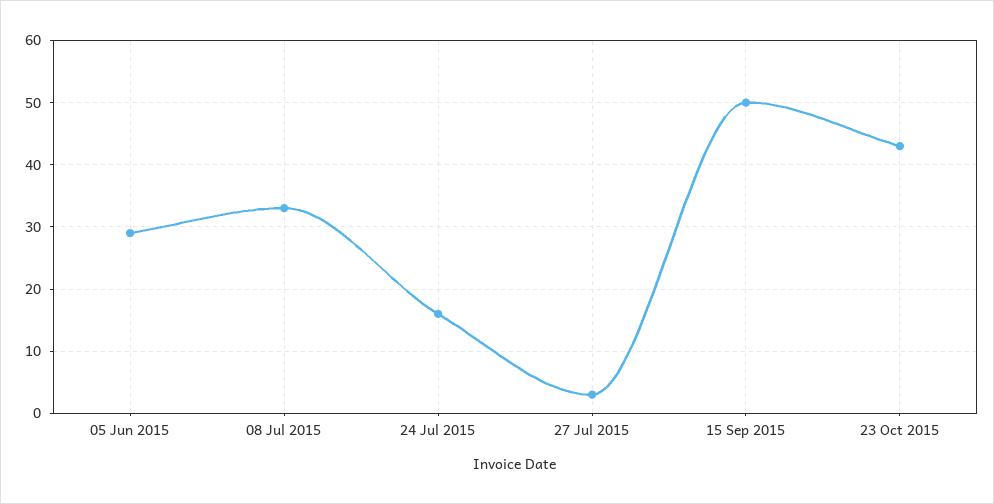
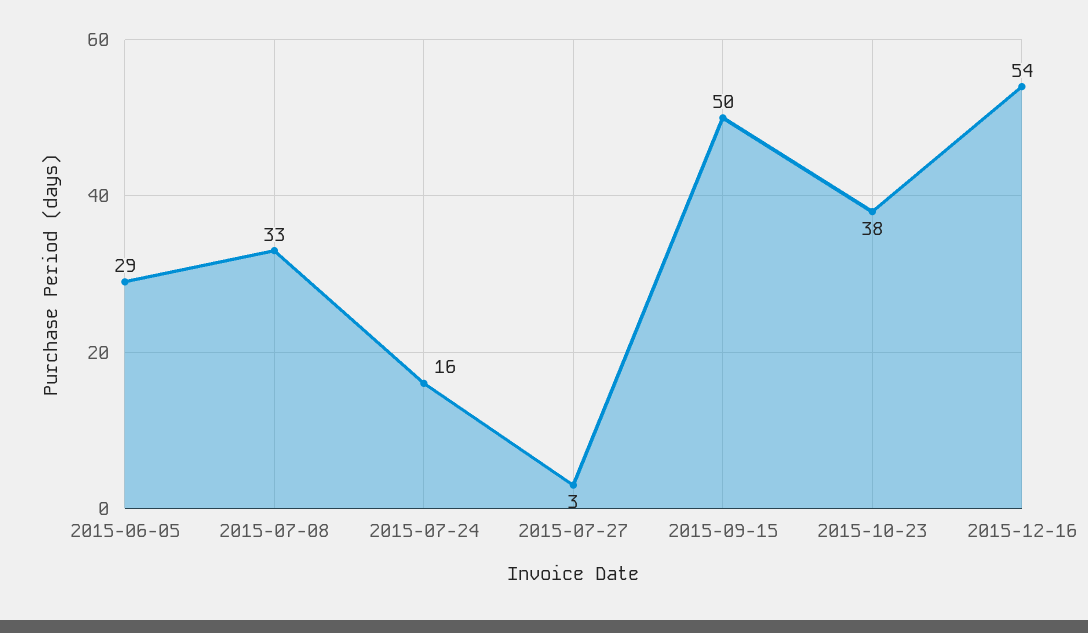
23 Oct 2015: 43 -> 38
2015-12-16: none -> 54

